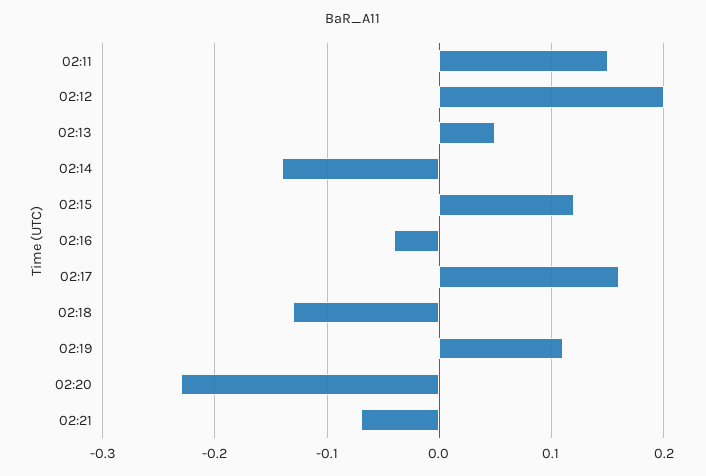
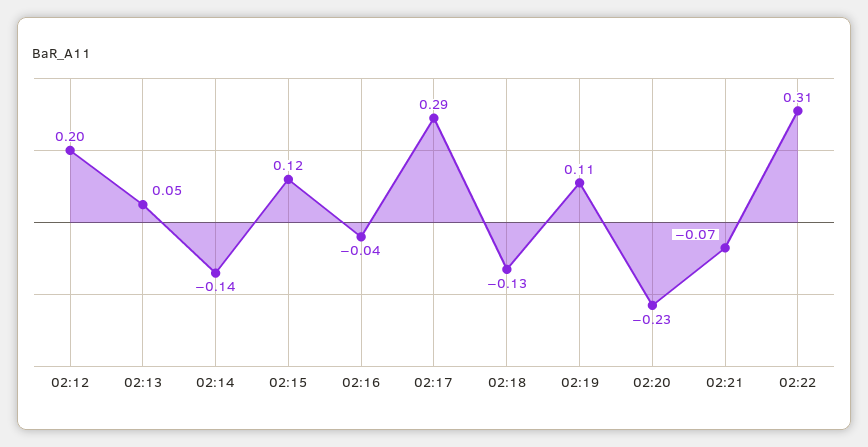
02:11: 0.15 -> none
02:17: 0.16 -> 0.29
02:22: none -> 0.31

